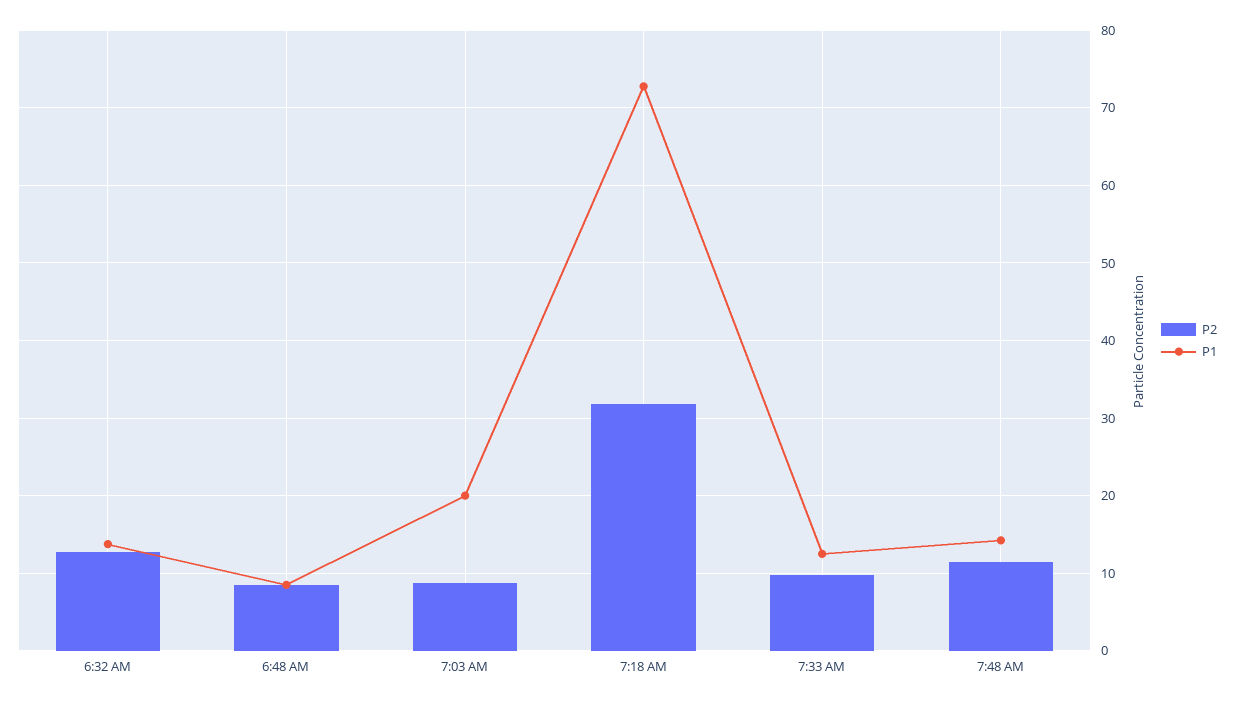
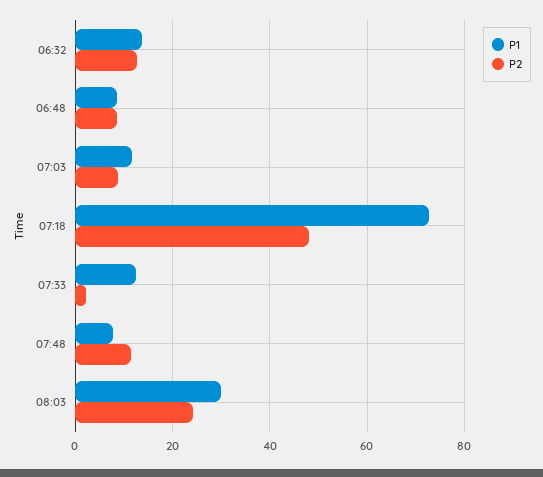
P1, 7:03 AM: 20 -> 12
P2, 7:18 AM: 32 -> 48
P2, 7:33 AM: 10 -> 2
P1, 7:48 AM: 14 -> 8
P1, 08:03: none -> 30
P2, 08:03: none -> 24

